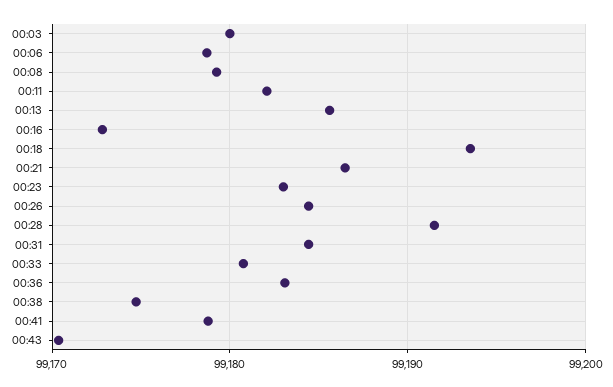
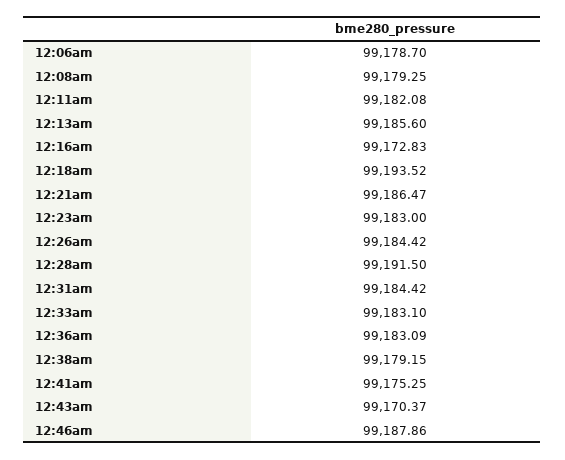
00:03: 99180 -> none
00:33: 99181 -> 99183.1
00:38: 99175 -> 99179.15
00:41: 99179 -> 99175.25
12:46am: none -> 99187.86

